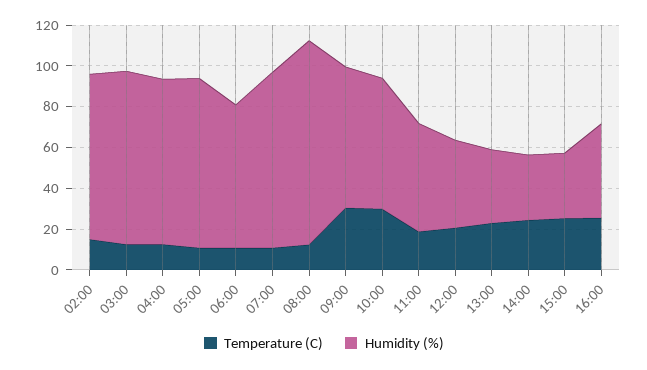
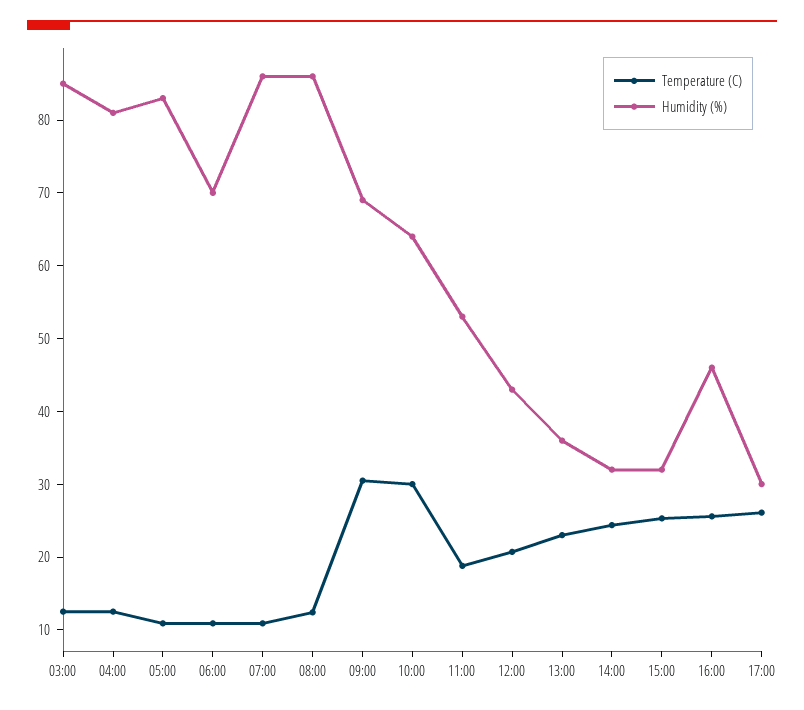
Temperature (C), 02:00: 15 -> none
Humidity (%), 02:00: 80 -> none
Humidity (%), 08:00: 100 -> 86
Temperature (C), 17:00: none -> 26
Humidity (%), 17:00: none -> 30

